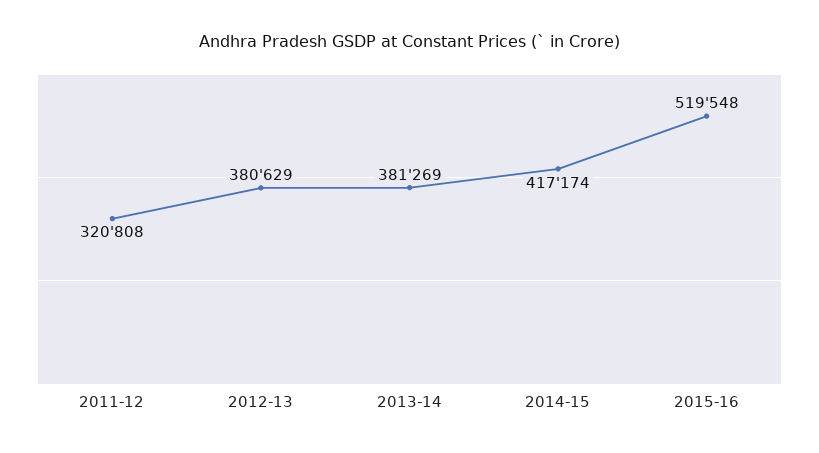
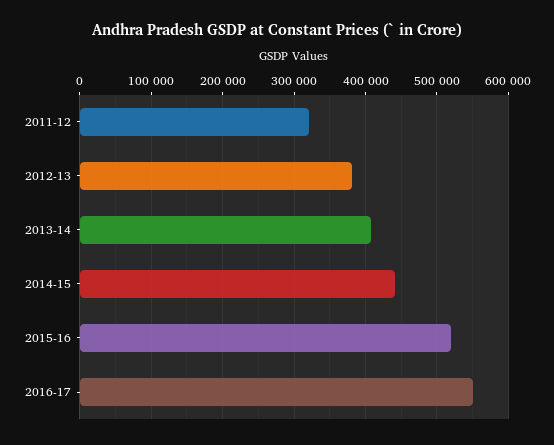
2013-14: 381269 -> 410000
2014-15: 417174 -> 440000
2016-17: none -> 550000

